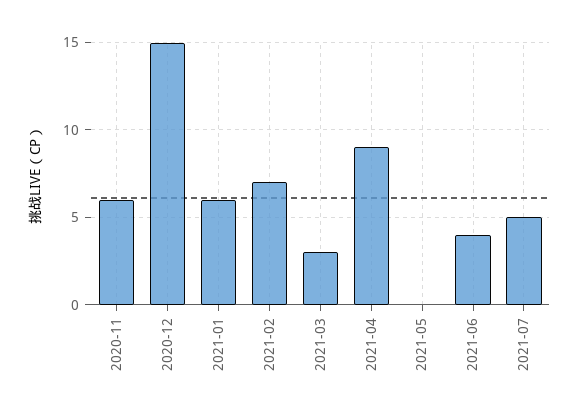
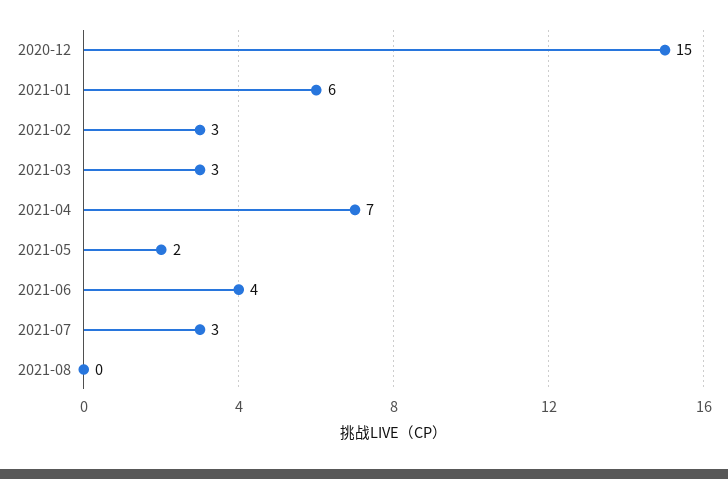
2020-11: 6 -> none
2021-02: 7 -> 3
2021-04: 9 -> 7
2021-05: 0 -> 2
2021-07: 5 -> 3
2021-08: none -> 0

